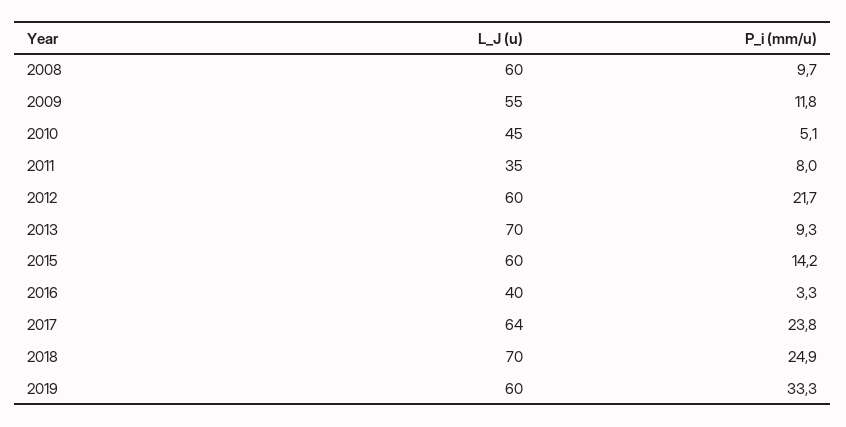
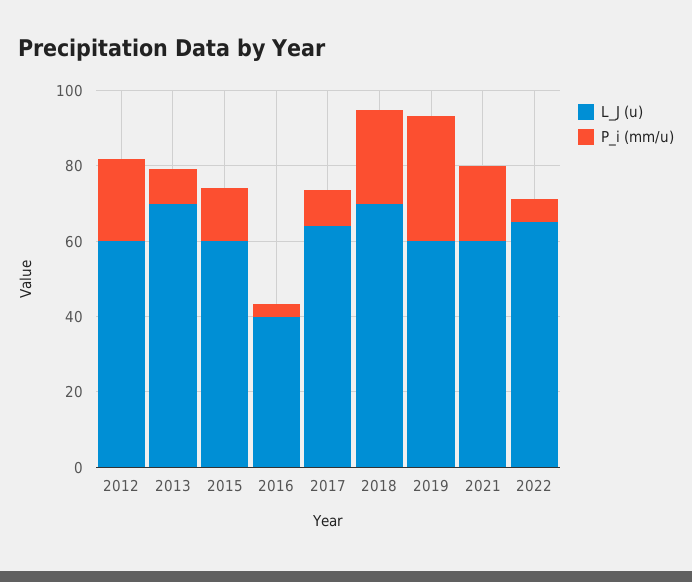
L_J (u), 2008: 60 -> none
P_i (mm/u), 2008: 9.7 -> none
L_J (u), 2009: 55 -> none
P_i (mm/u), 2009: 11.8 -> none
L_J (u), 2010: 45 -> none
P_i (mm/u), 2010: 5.1 -> none
L_J (u), 2011: 35 -> none
P_i (mm/u), 2011: 8 -> none
P_i (mm/u), 2017: 23.8 -> 10
L_J (u), 2021: none -> 60
P_i (mm/u), 2021: none -> 20
L_J (u), 2022: none -> 65
P_i (mm/u), 2022: none -> 5

